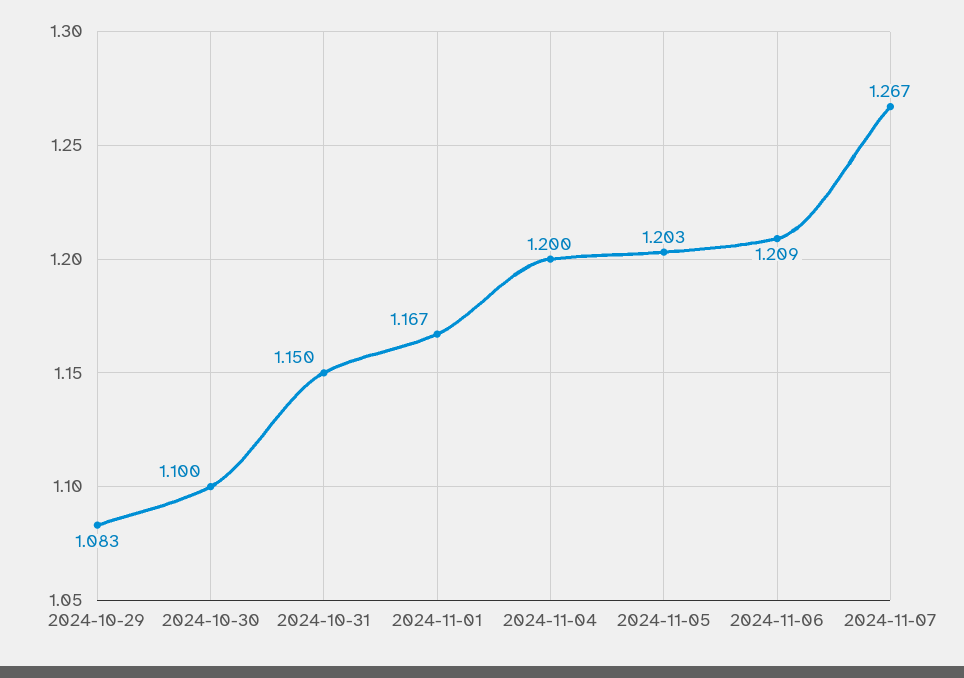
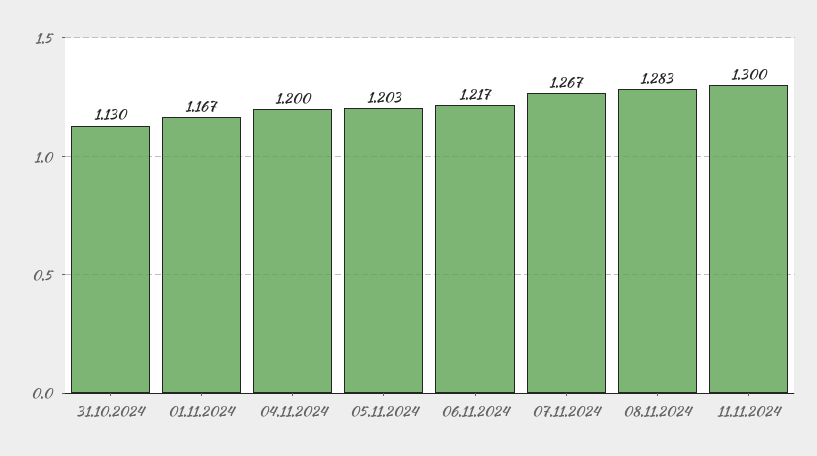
2024-10-29: 1.083 -> none
2024-10-30: 1.1 -> none
2024-10-31: 1.15 -> 1.13
2024-11-06: 1.209 -> 1.217
08.11.2024: none -> 1.283
11.11.2024: none -> 1.3

